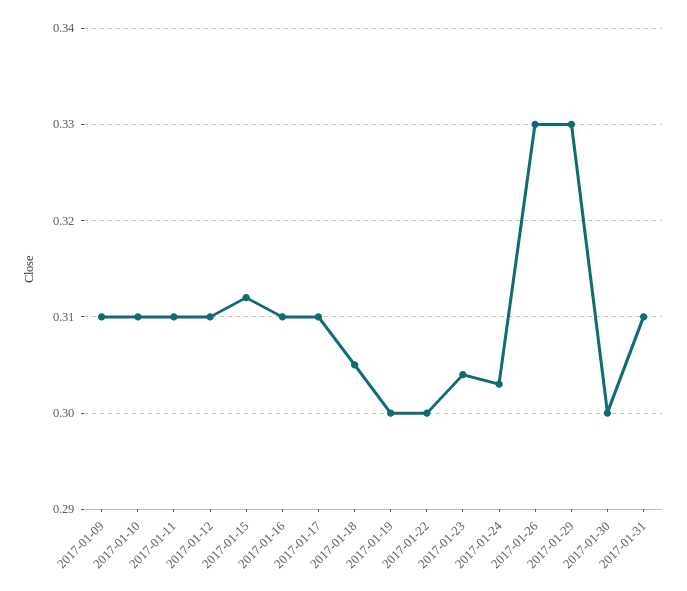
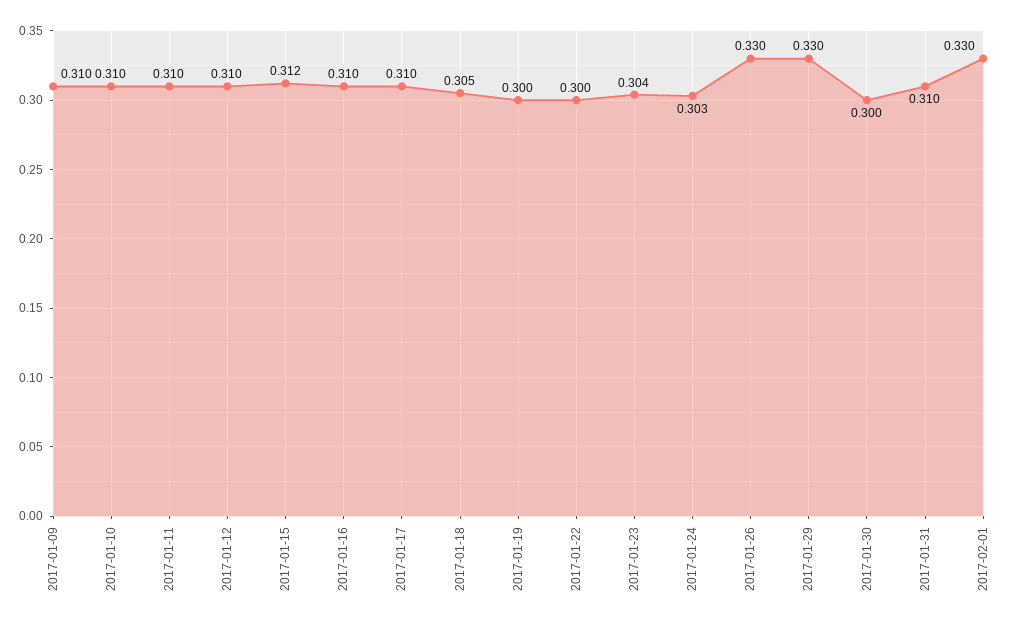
2017-02-01: none -> 0.33

